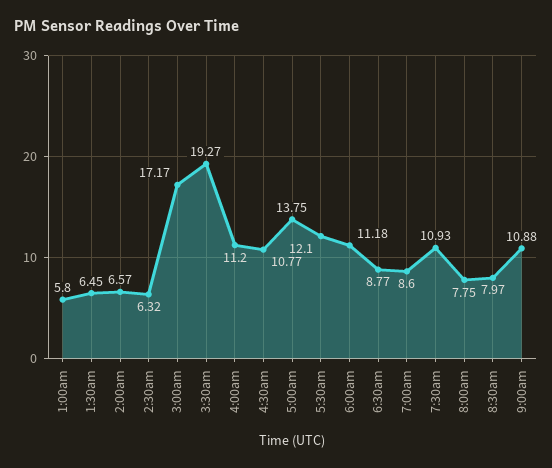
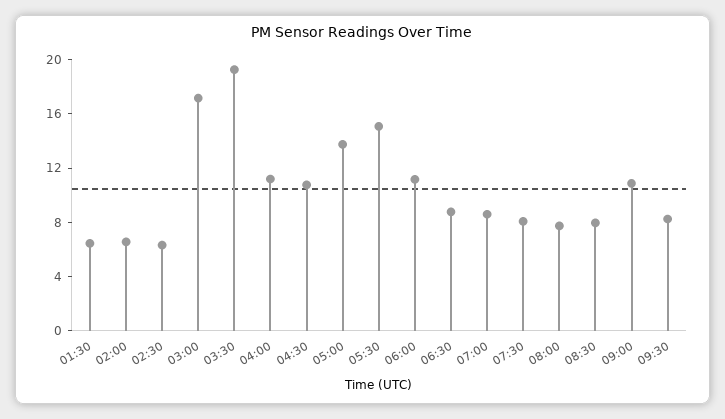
1:00am: 5.8 -> none
5:30am: 12.1 -> 15
7:30am: 10.93 -> 8
09:30: none -> 8

